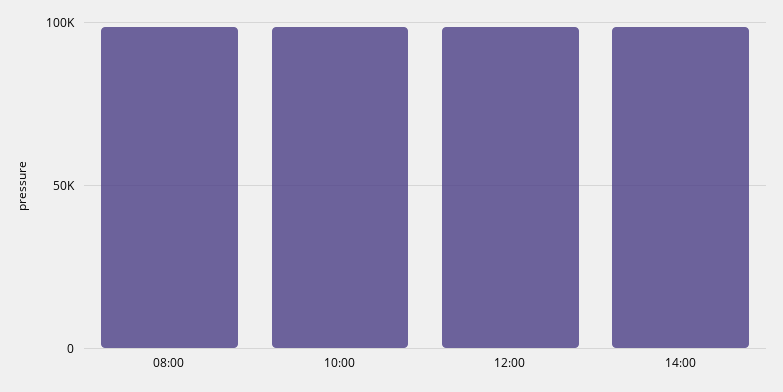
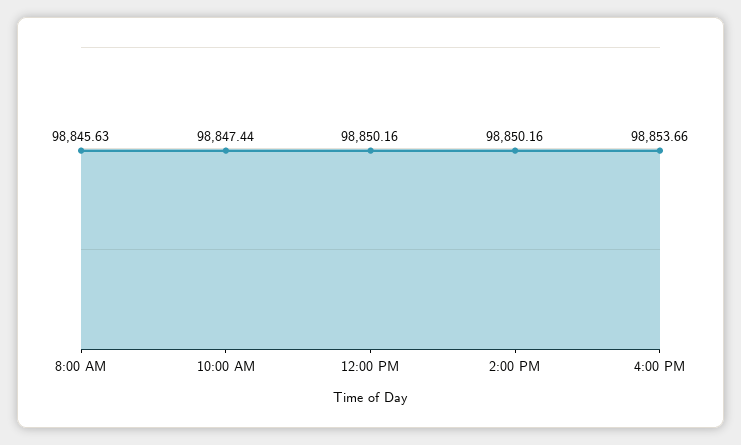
4:00 PM: none -> 98853.66

